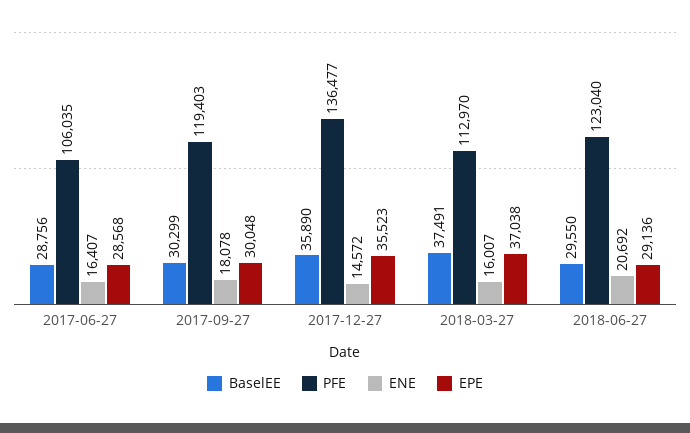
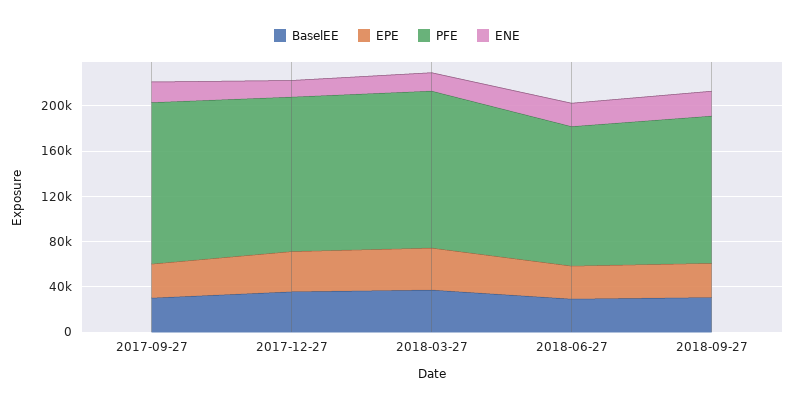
BaselEE, 2017-06-27: 28756 -> none
PFE, 2017-06-27: 106035 -> none
ENE, 2017-06-27: 16407 -> none
EPE, 2017-06-27: 28568 -> none
PFE, 2017-09-27: 119403 -> 140000
PFE, 2018-03-27: 112970 -> 140000
BaselEE, 2018-09-27: none -> 30000
EPE, 2018-09-27: none -> 30000
PFE, 2018-09-27: none -> 130000
ENE, 2018-09-27: none -> 20000

